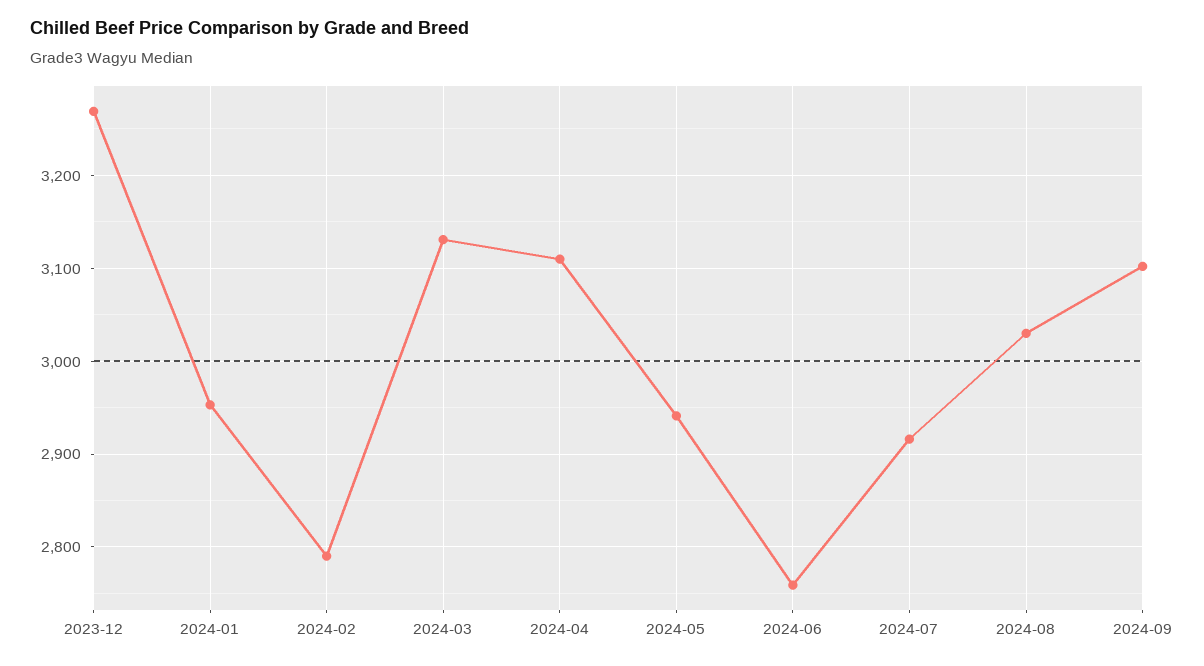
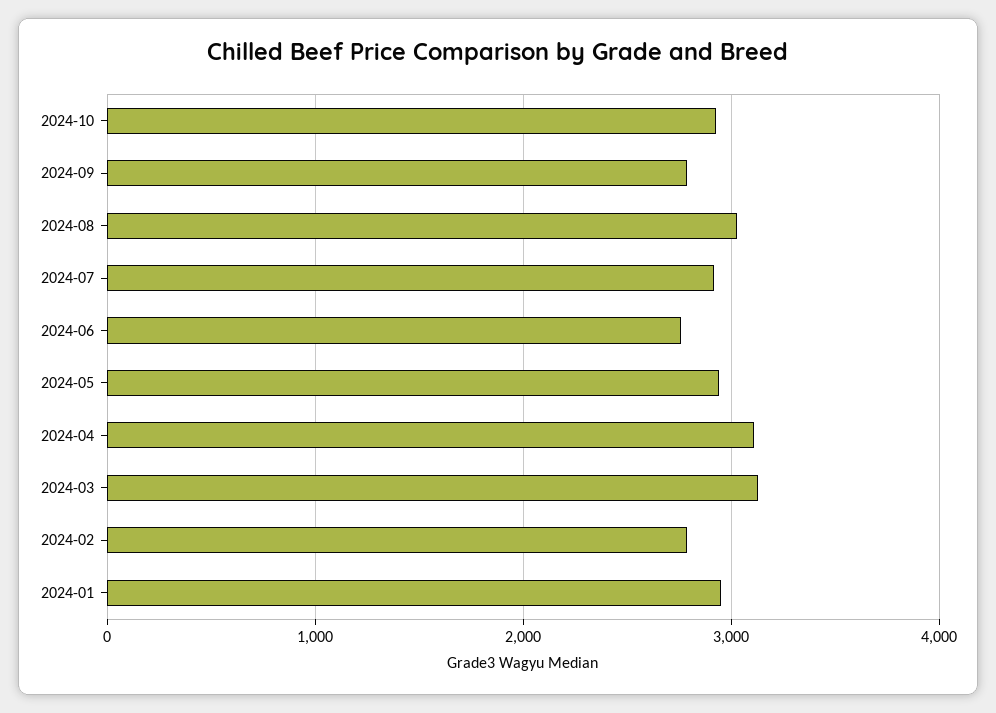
2023-12: 3270 -> none
2024-09: 3100 -> 2800
2024-10: none -> 2900

